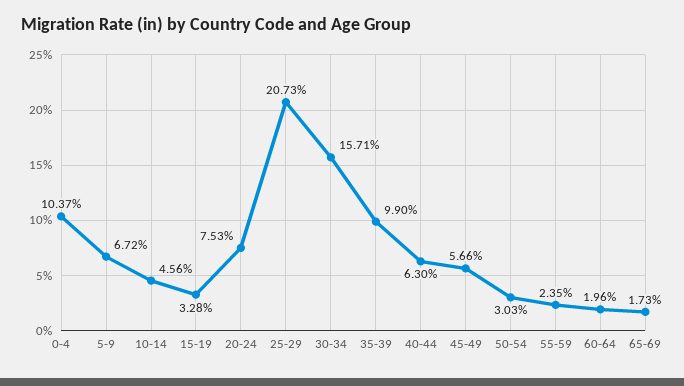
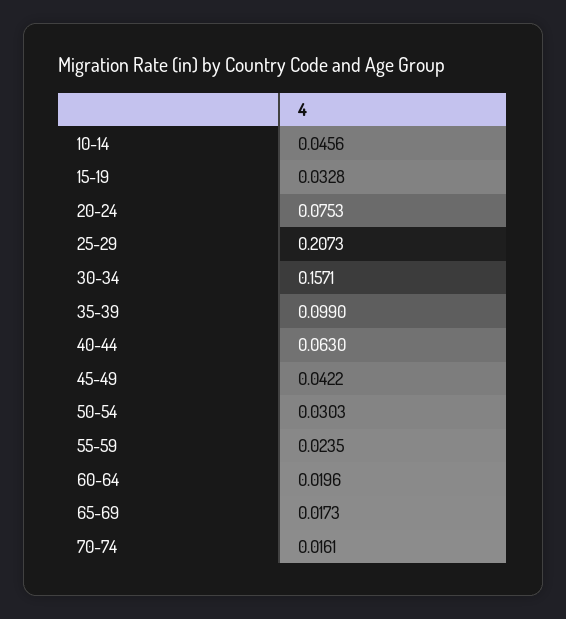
0-4: 0.1037 -> none
5-9: 0.0672 -> none
45-49: 0.0566 -> 0.0422
70-74: none -> 0.0161

